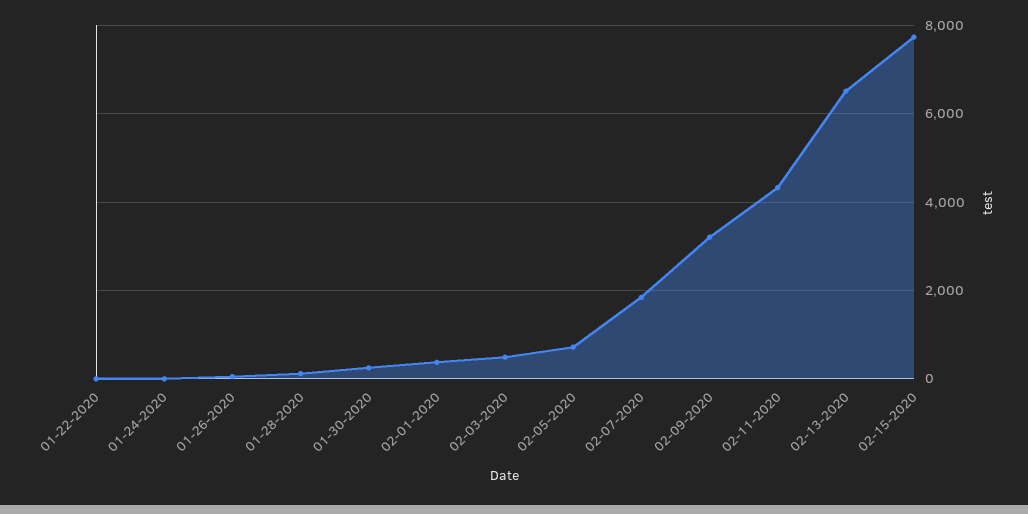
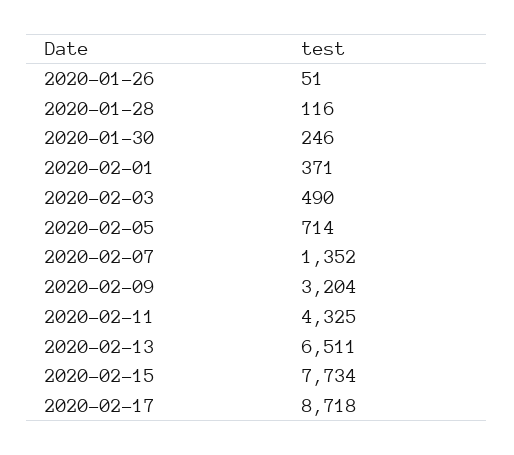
01-22-2020: 0 -> none
01-24-2020: 0 -> none
02-07-2020: 1800 -> 1352
2020-02-17: none -> 8718

